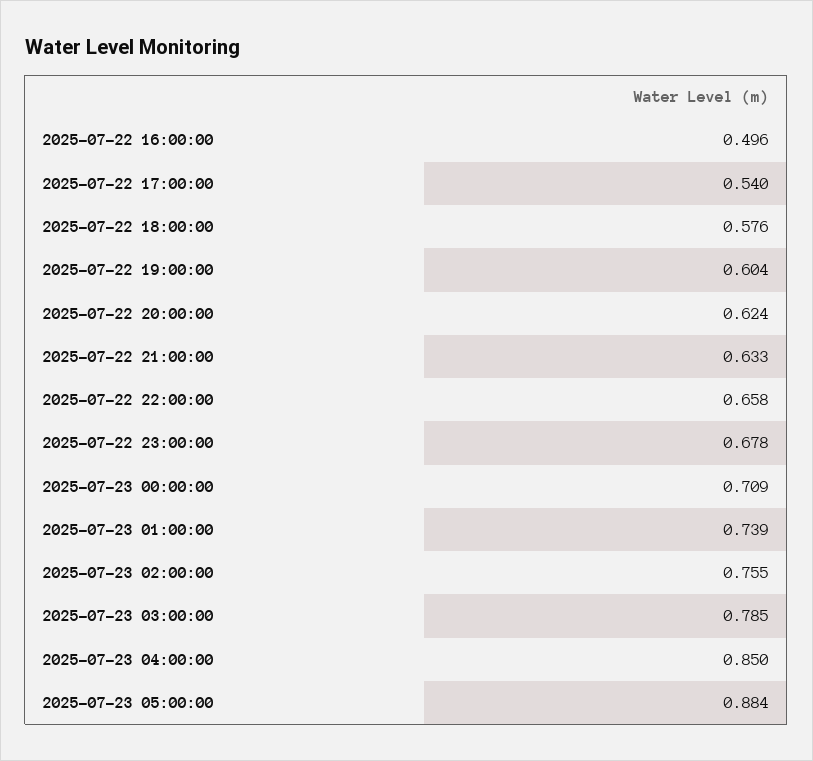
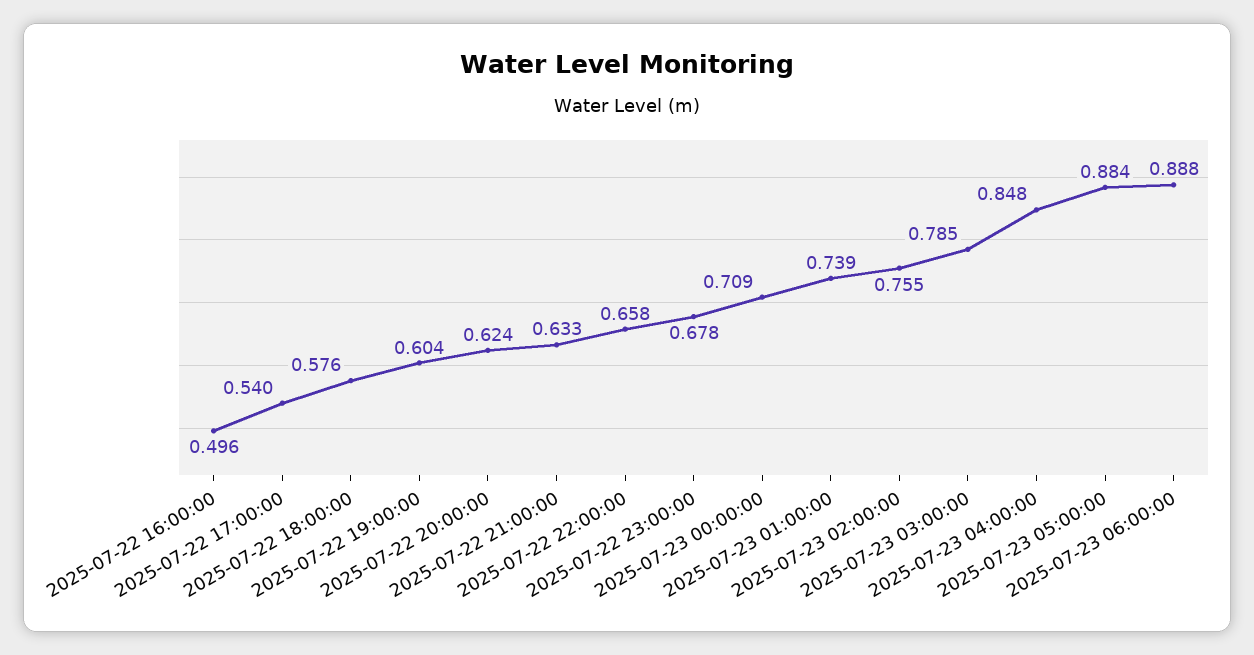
2025-07-23 04:00:00: 0.85 -> 0.848
2025-07-23 06:00:00: none -> 0.888

